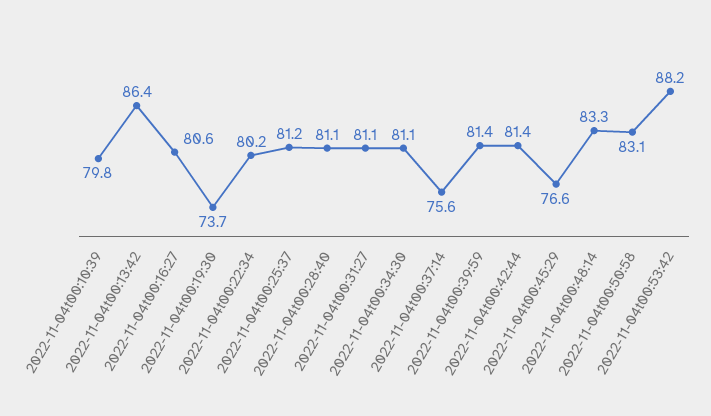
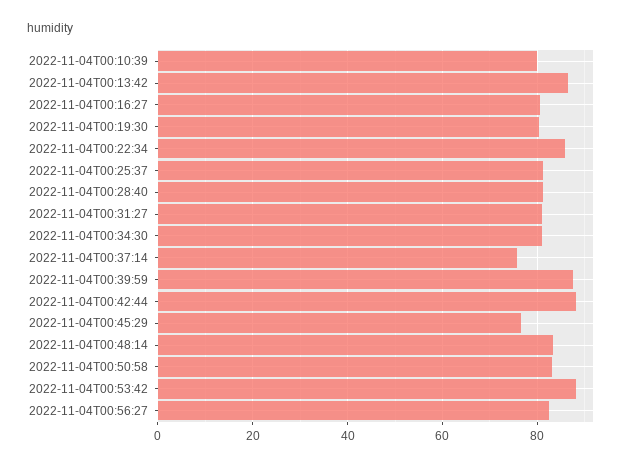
2022-11-04t00:19:30: 73.7 -> 80
2022-11-04t00:22:34: 80.2 -> 86
2022-11-04t00:39:59: 81.4 -> 88
2022-11-04t00:42:44: 81.4 -> 88
2022-11-04T00:56:27: none -> 82

